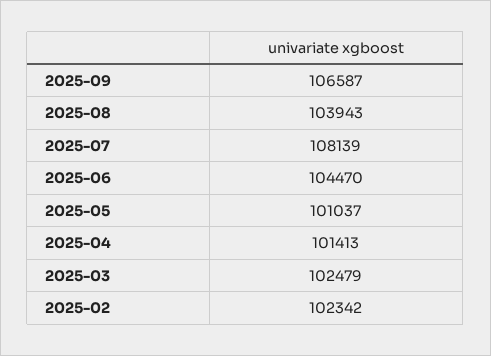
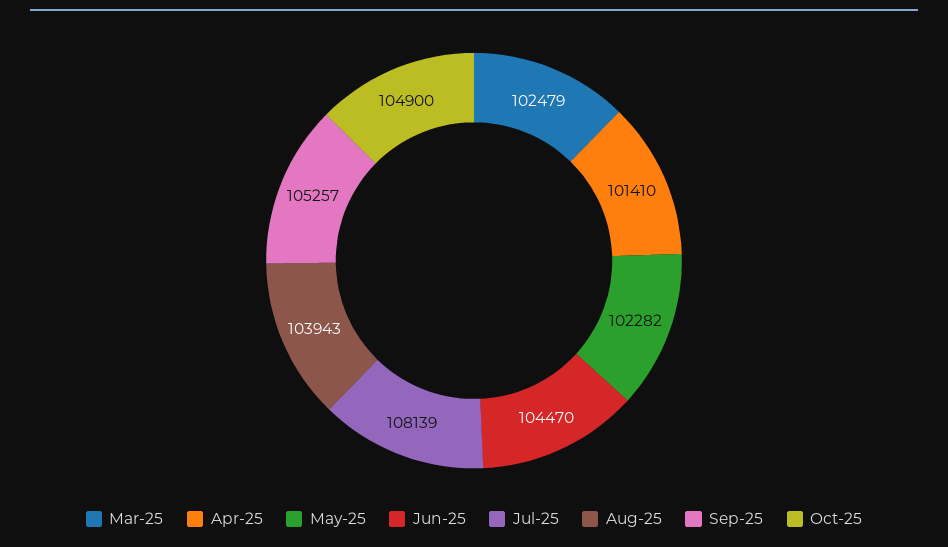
2025-09: 106587 -> 105257
2025-05: 101037 -> 102282
2025-04: 101413 -> 101410
2025-02: 102342 -> none
Oct-25: none -> 104900

